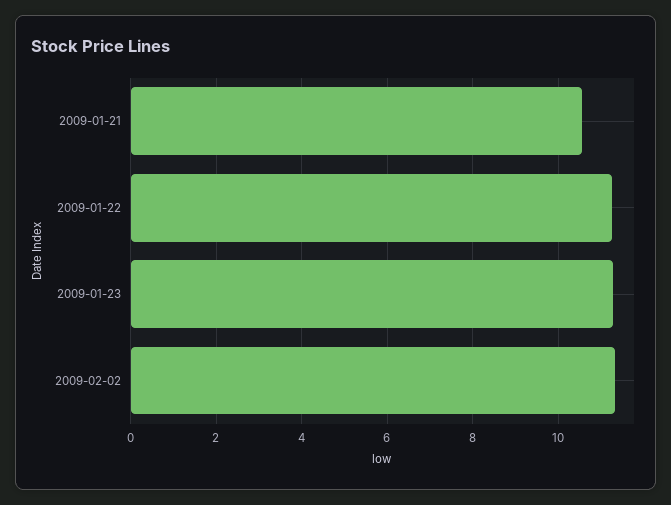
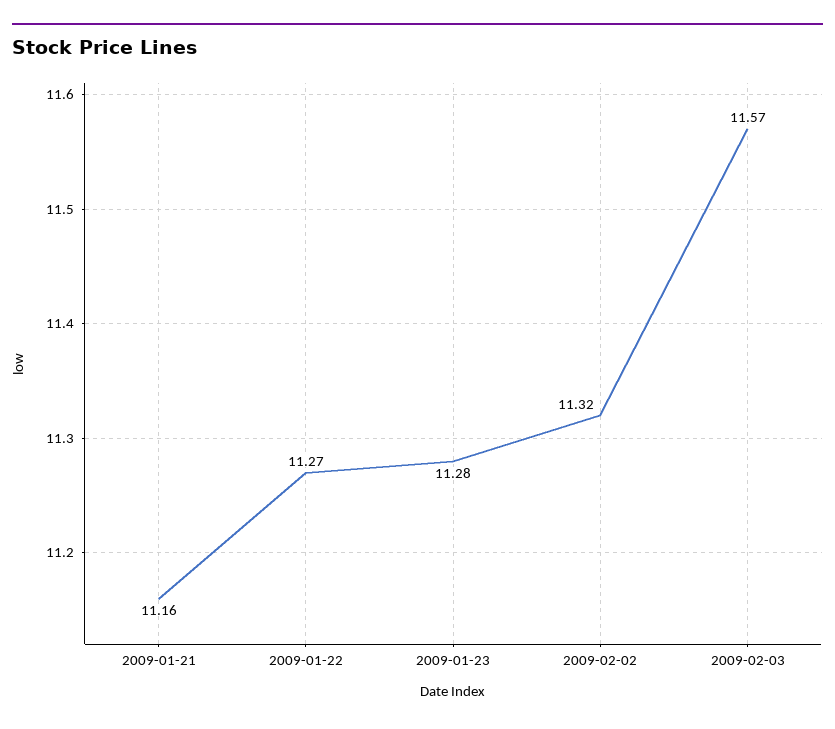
2009-01-21: 10.6 -> 11.16
2009-02-03: none -> 11.57

